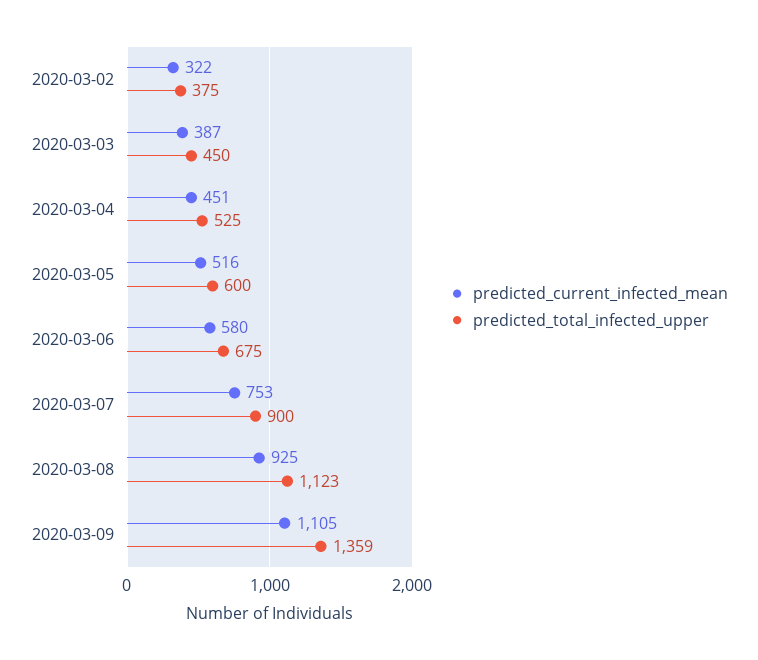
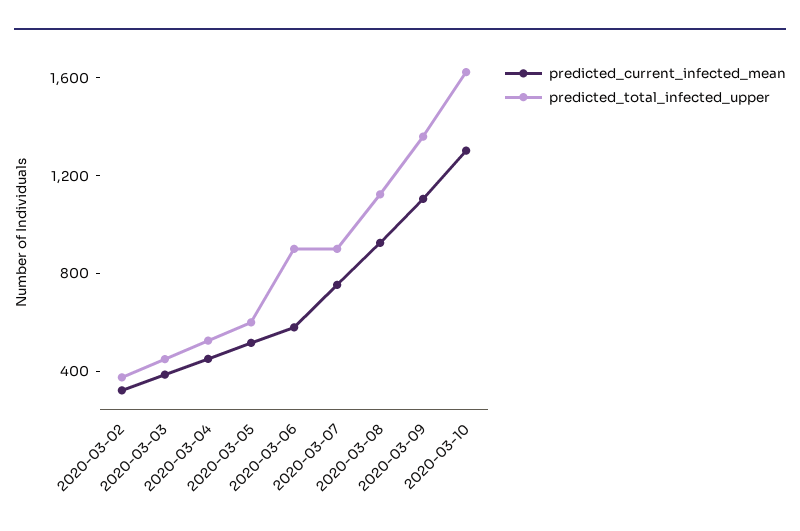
predicted_total_infected_upper, 2020-03-06: 675 -> 900
predicted_current_infected_mean, 2020-03-10: none -> 1300
predicted_total_infected_upper, 2020-03-10: none -> 1600

